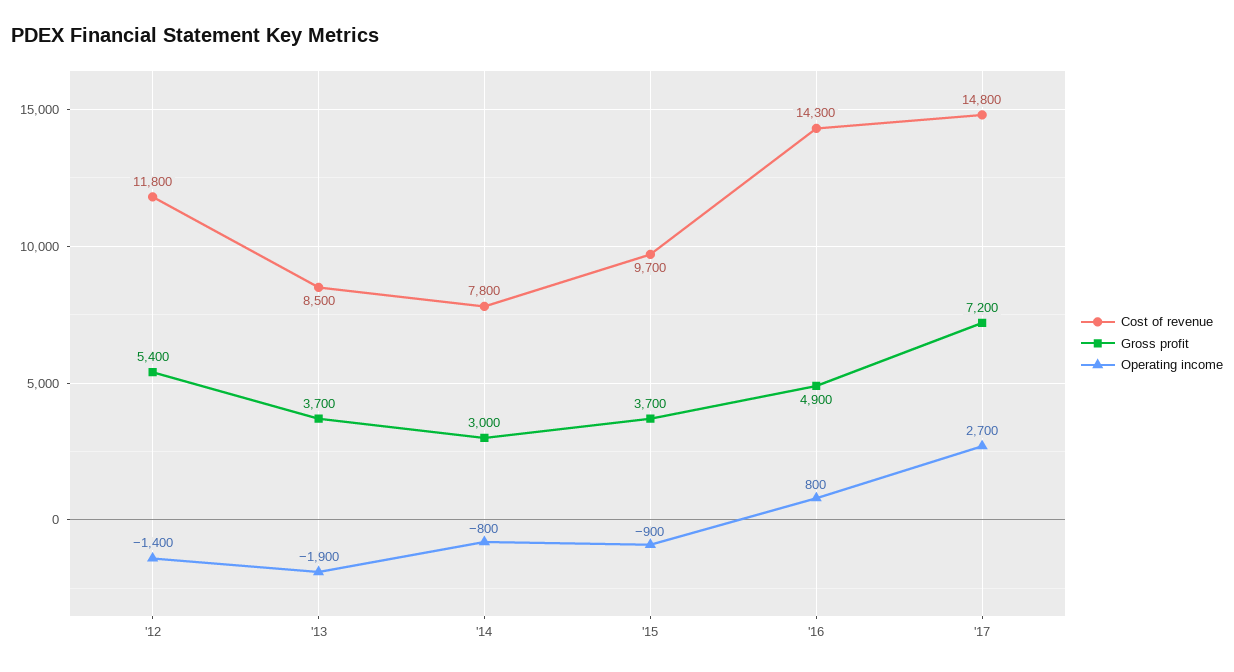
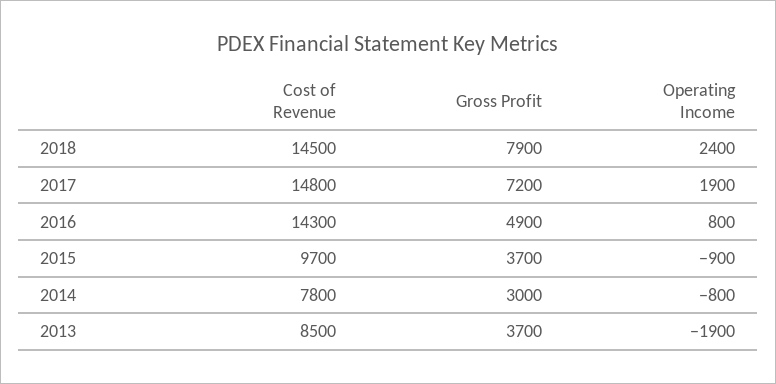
Cost of revenue, '12: 11800 -> none
Gross profit, '12: 5400 -> none
Operating income, '12: -1400 -> none
Operating income, '17: 2700 -> 1900
Cost of revenue, 2018: none -> 14500
Gross profit, 2018: none -> 7900
Operating income, 2018: none -> 2400

